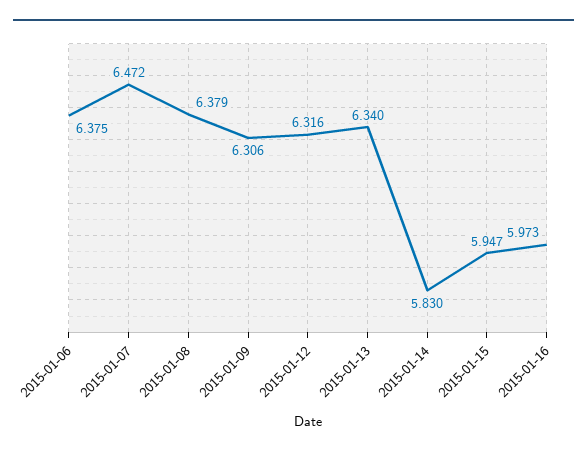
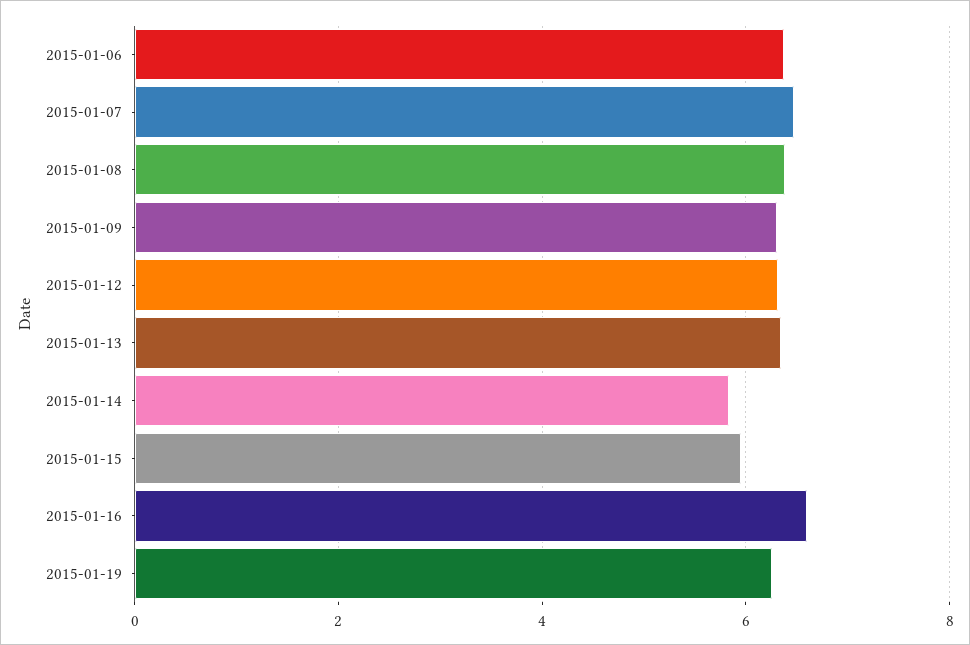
2015-01-16: 5.973 -> 6.6
2015-01-19: none -> 6.2

